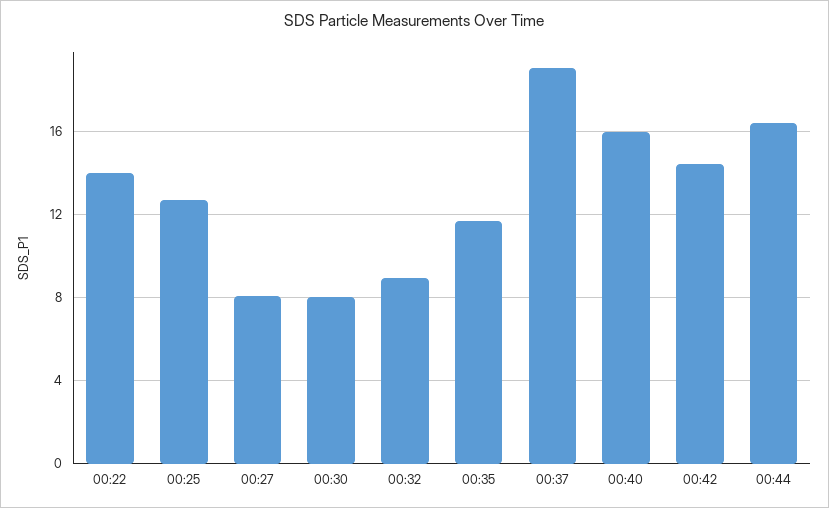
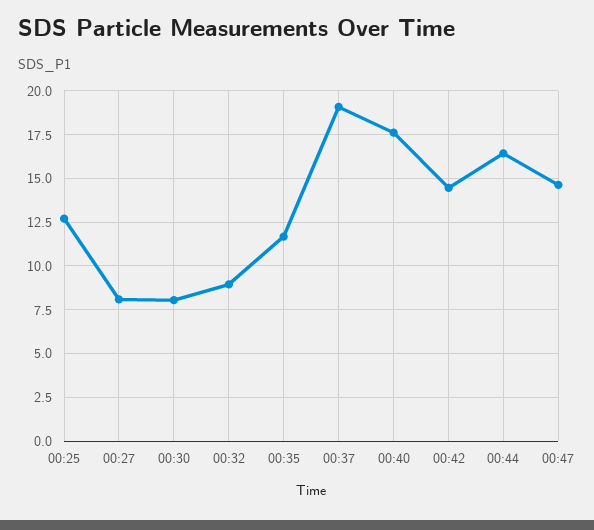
00:22: 14 -> none
00:40: 16 -> 17.5
00:47: none -> 14.5

